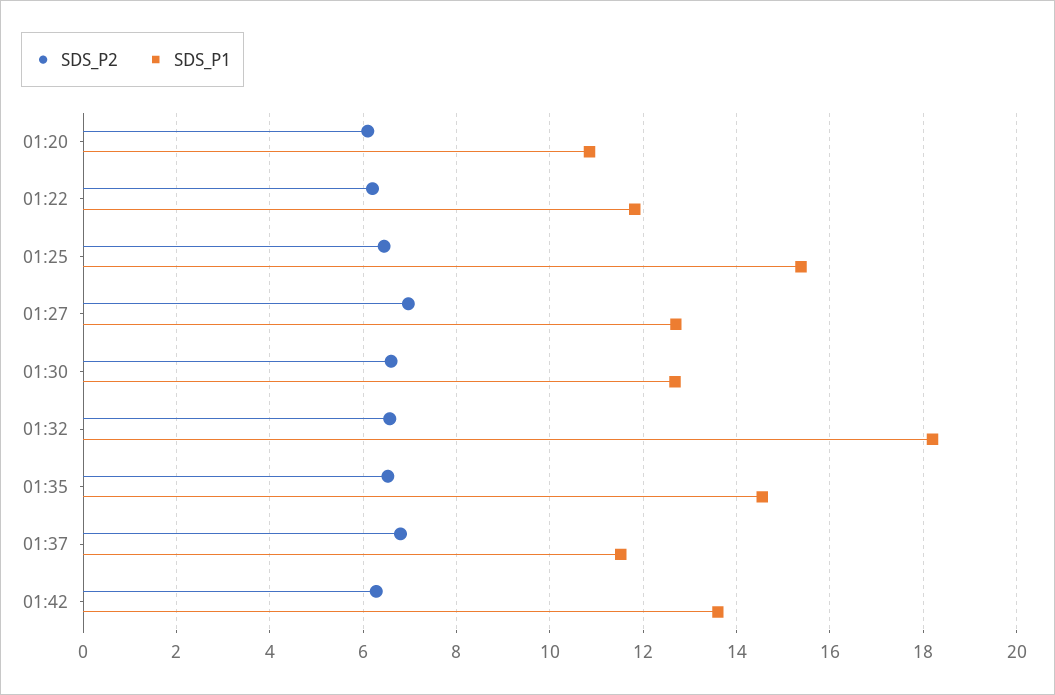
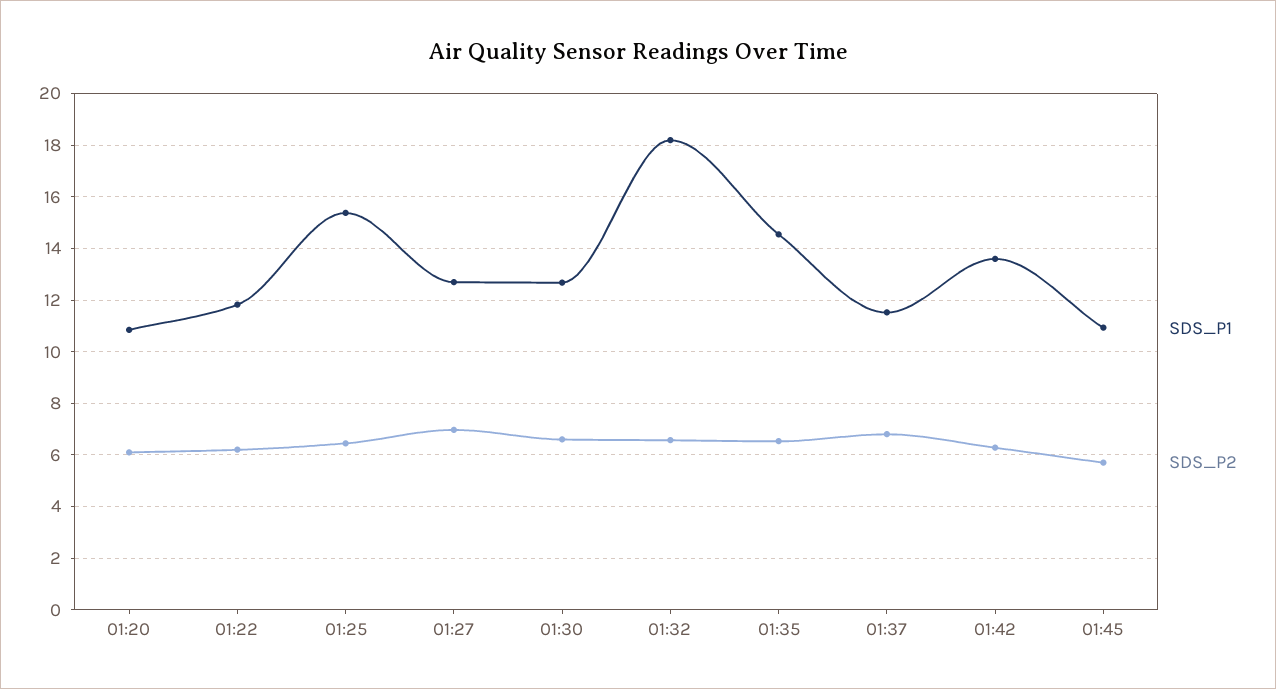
SDS_P1, 01:45: none -> 11
SDS_P2, 01:45: none -> 5.75

